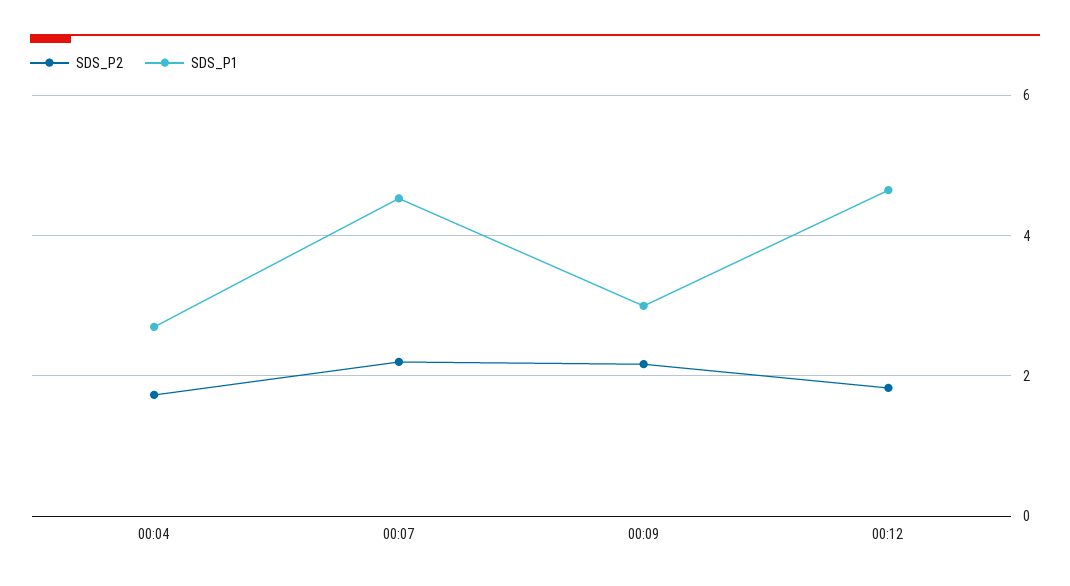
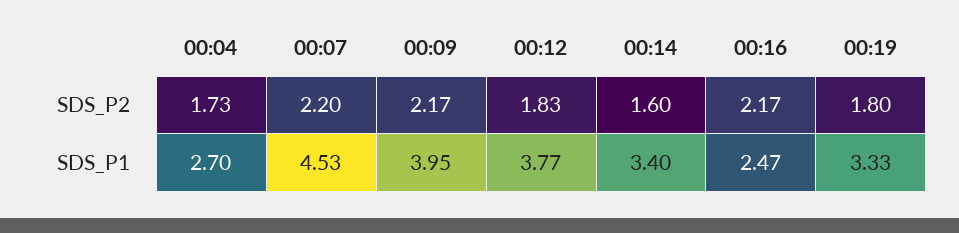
SDS_P1, 00:09: 3 -> 3.95
SDS_P1, 00:12: 4.6 -> 3.77
SDS_P2, 00:14: none -> 1.6
SDS_P2, 00:16: none -> 2.17
SDS_P2, 00:19: none -> 1.8
SDS_P1, 00:14: none -> 3.4
SDS_P1, 00:16: none -> 2.47
SDS_P1, 00:19: none -> 3.33

